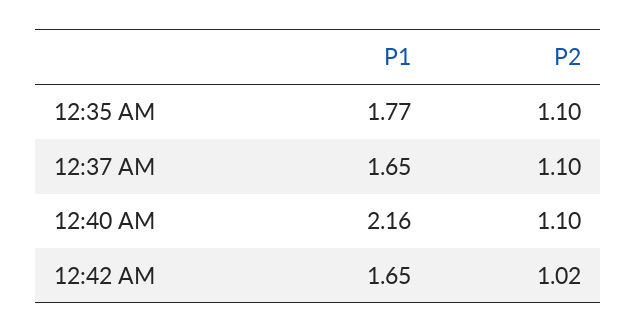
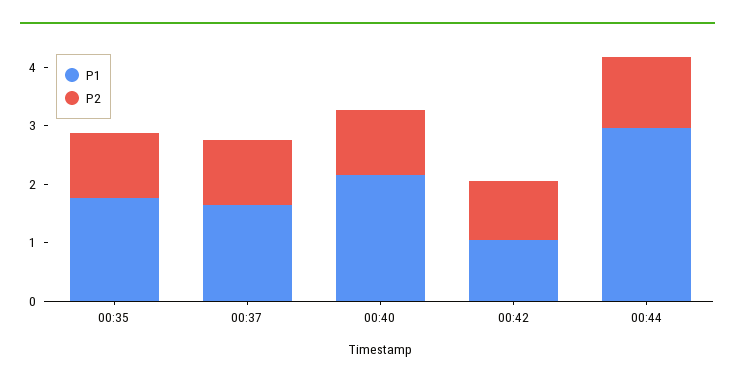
P1, 12:42 AM: 1.65 -> 1
P1, 00:44: none -> 3
P2, 00:44: none -> 1.2

